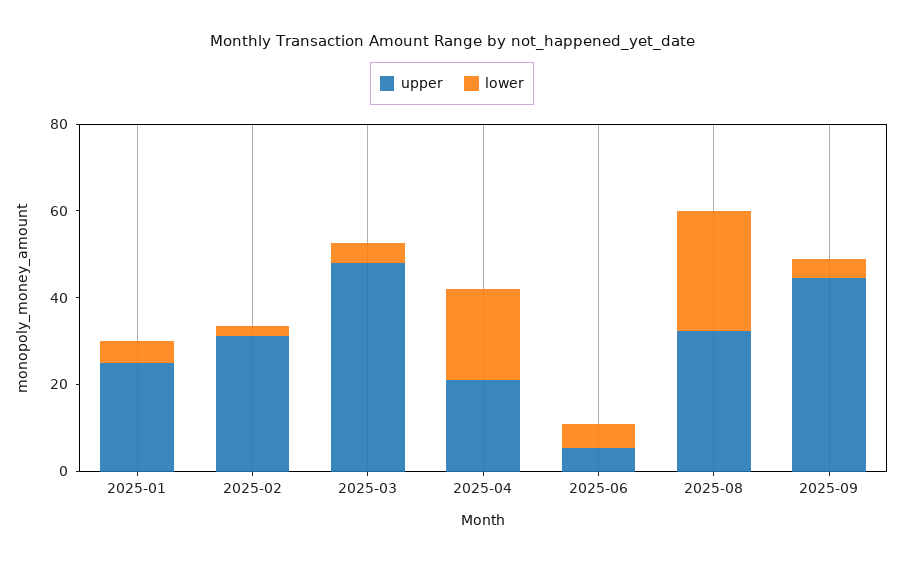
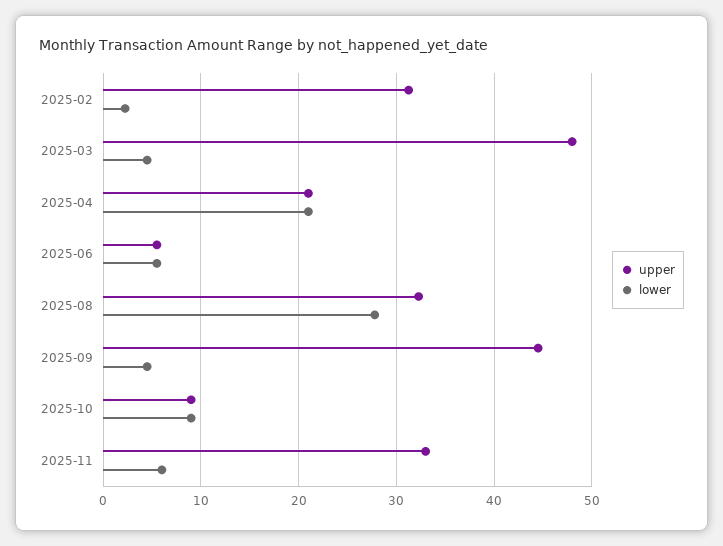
upper, 2025-01: 25 -> none
lower, 2025-01: 5 -> none
upper, 2025-10: none -> 9
lower, 2025-10: none -> 9
upper, 2025-11: none -> 33
lower, 2025-11: none -> 6

